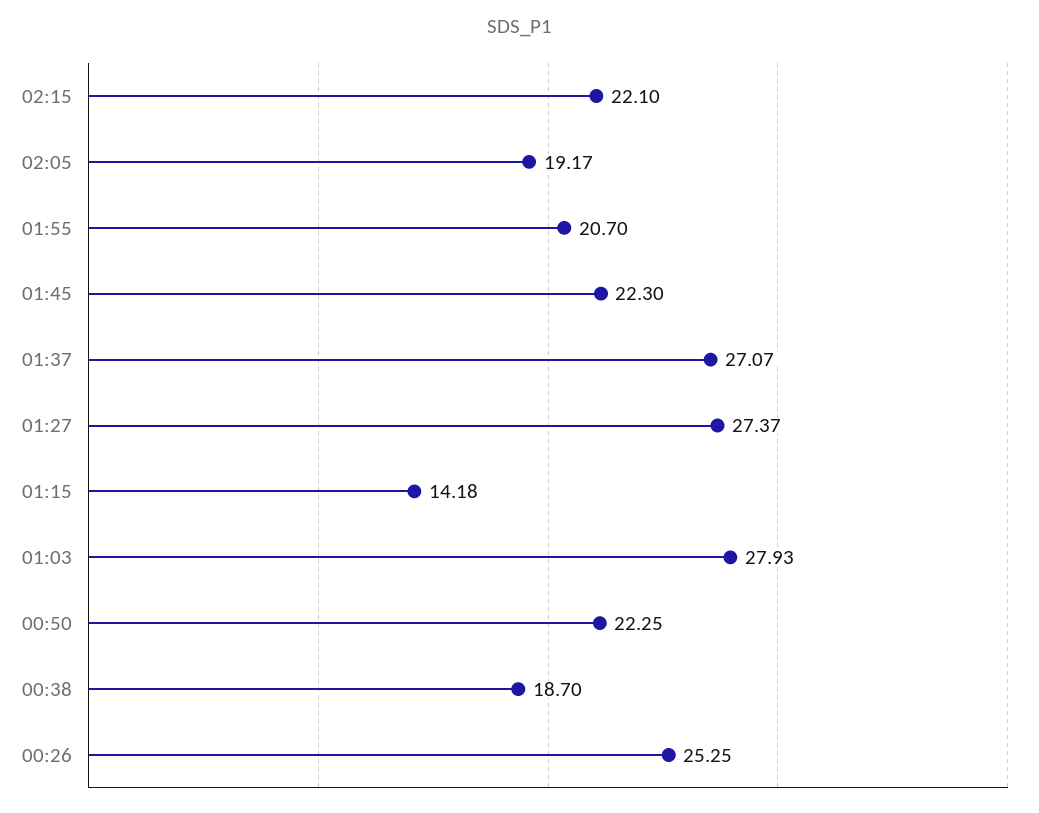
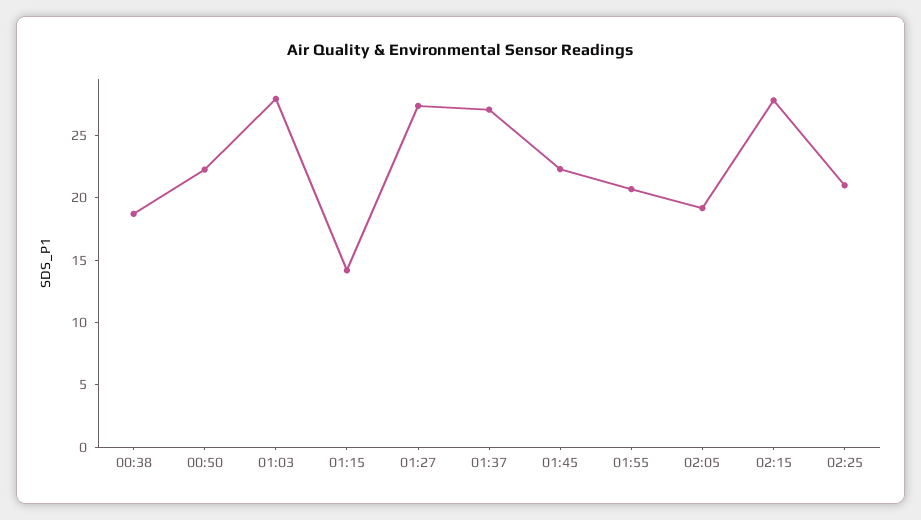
02:15: 22.1 -> 28
00:26: 25.25 -> none
02:25: none -> 21

